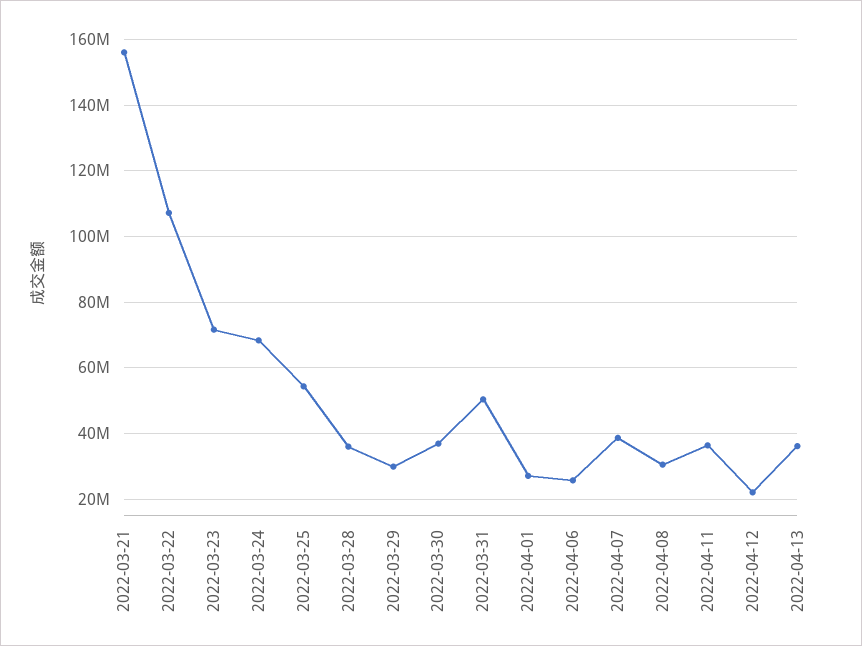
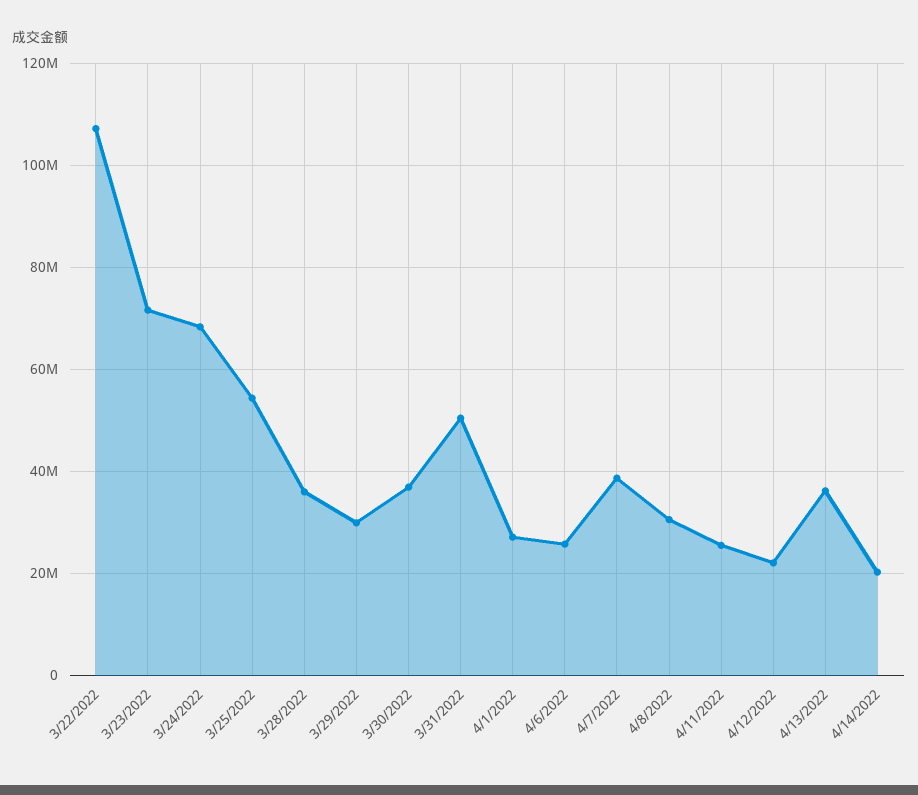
2022-03-21: 156000000 -> none
2022-04-11: 36000000 -> 26000000
4/14/2022: none -> 20000000

